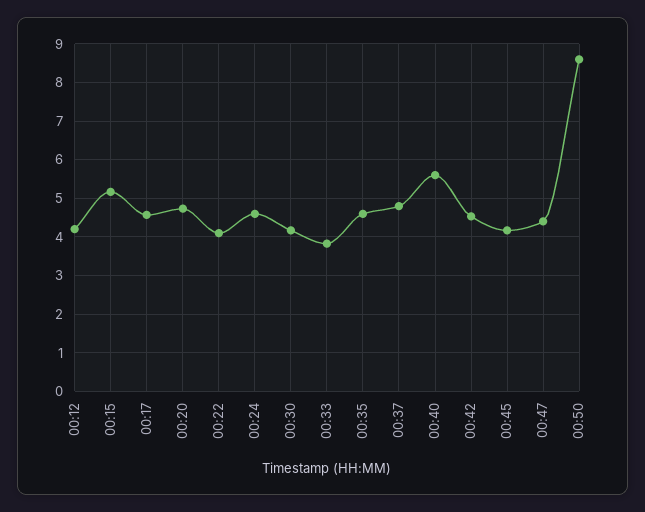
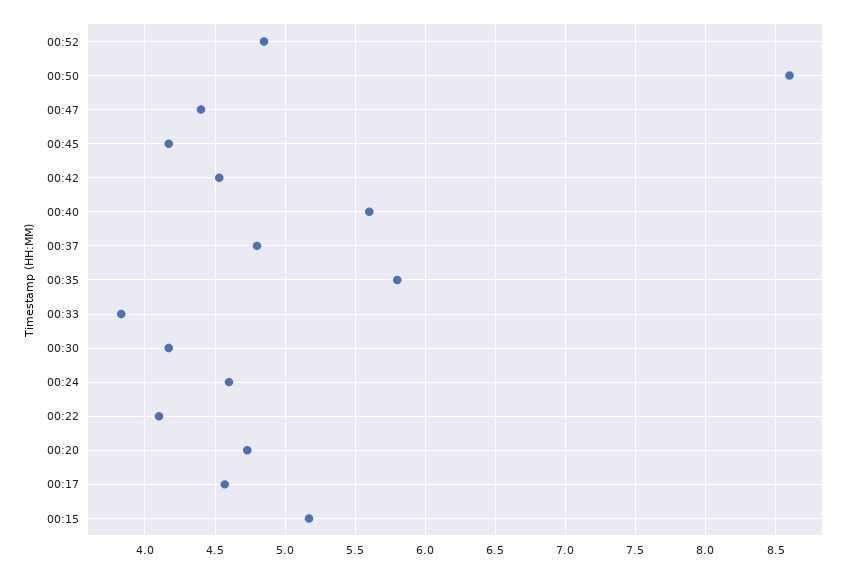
00:12: 4.2 -> none
00:35: 4.6 -> 5.8
00:52: none -> 4.85

